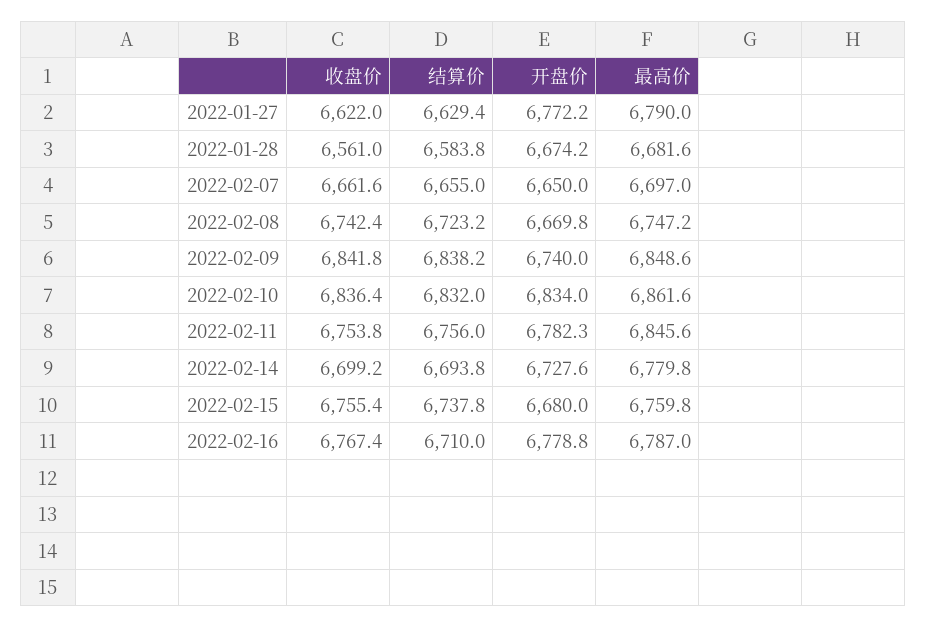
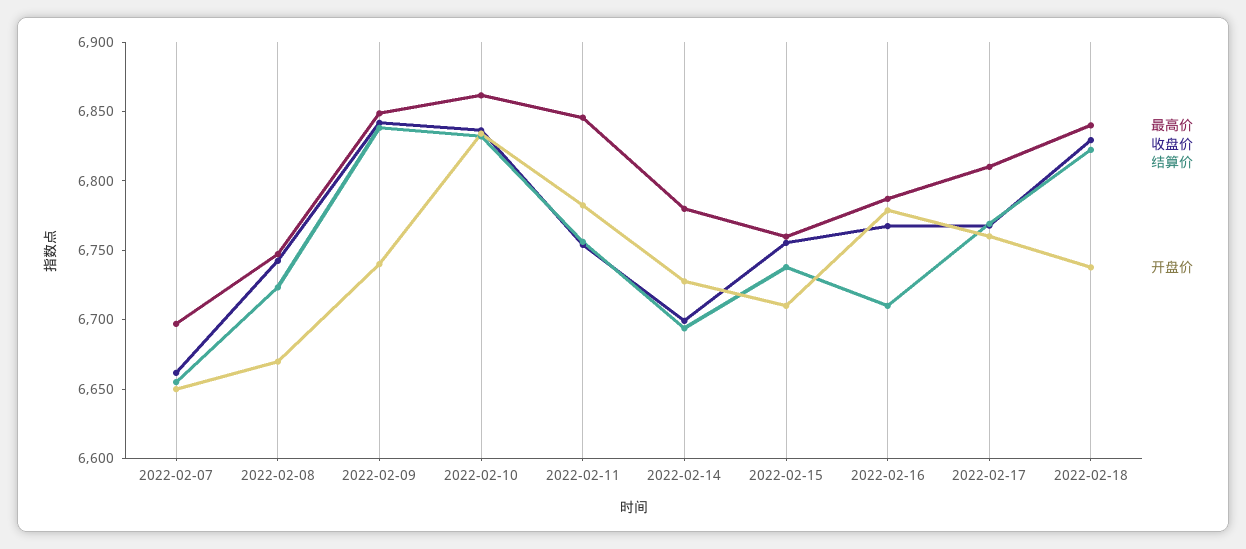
收盘价, 2022-01-27: 6622 -> none
结算价, 2022-01-27: 6629.4 -> none
开盘价, 2022-01-27: 6772.2 -> none
最高价, 2022-01-27: 6790 -> none
收盘价, 2022-01-28: 6561 -> none
结算价, 2022-01-28: 6583.8 -> none
开盘价, 2022-01-28: 6674.2 -> none
最高价, 2022-01-28: 6681.6 -> none
开盘价, 2022-02-15: 6680 -> 6710
最高价, 2022-02-17: none -> 6810
收盘价, 2022-02-17: none -> 6770
结算价, 2022-02-17: none -> 6770
开盘价, 2022-02-17: none -> 6760
最高价, 2022-02-18: none -> 6840
收盘价, 2022-02-18: none -> 6830
结算价, 2022-02-18: none -> 6820
开盘价, 2022-02-18: none -> 6740

